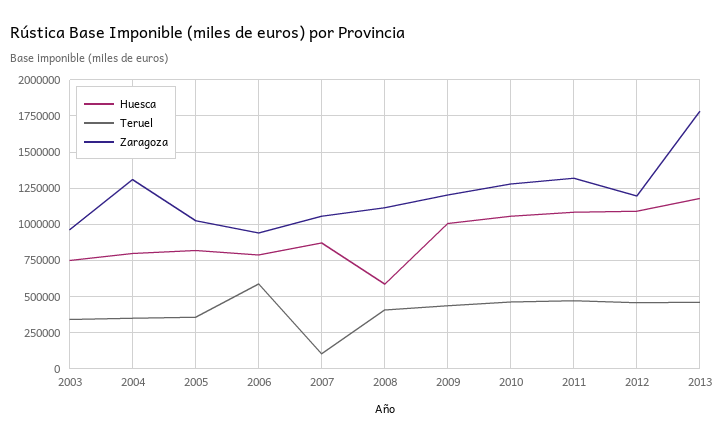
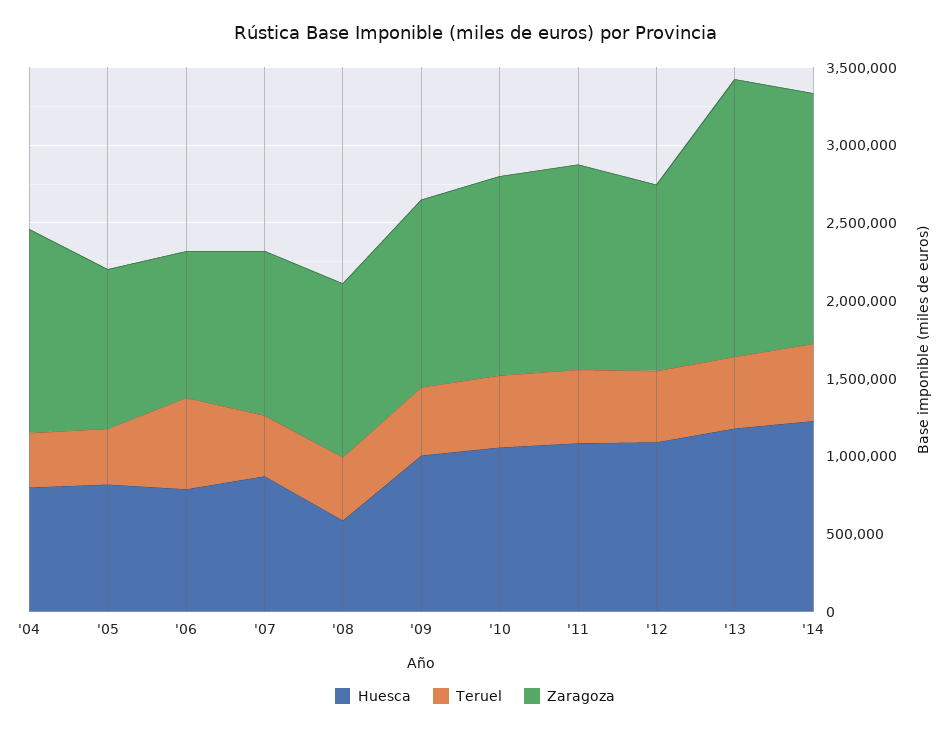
Huesca, 2003: 750000 -> none
Teruel, 2003: 350000 -> none
Zaragoza, 2003: 950000 -> none
Teruel, 2007: 100000 -> 400000
Huesca, '14: none -> 1200000
Teruel, '14: none -> 500000
Zaragoza, '14: none -> 1600000

